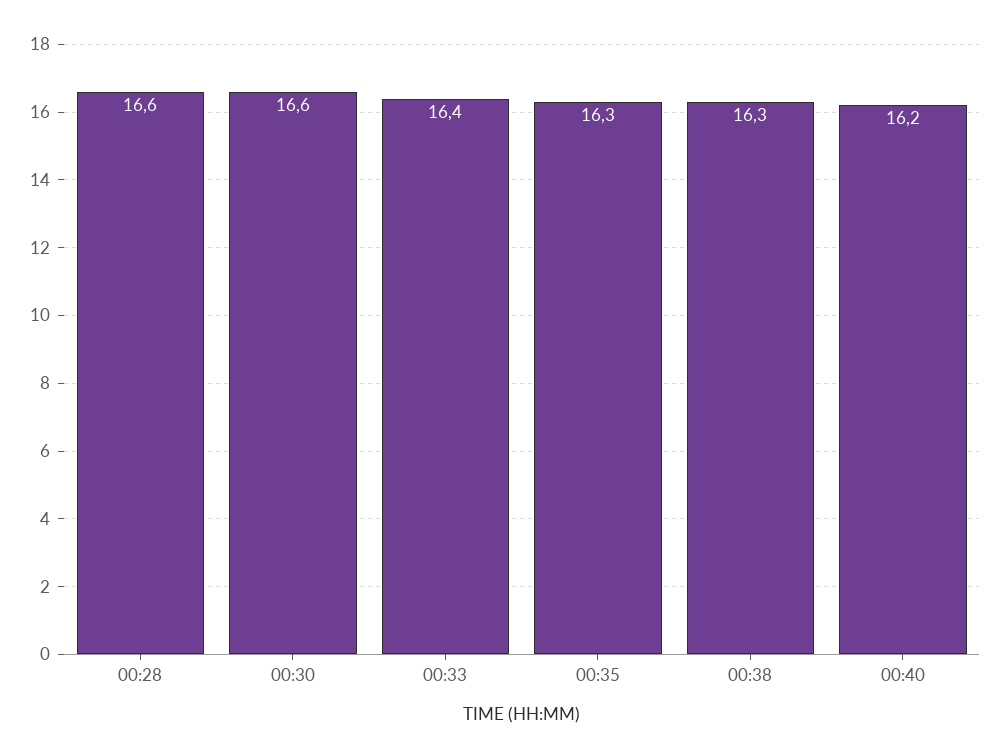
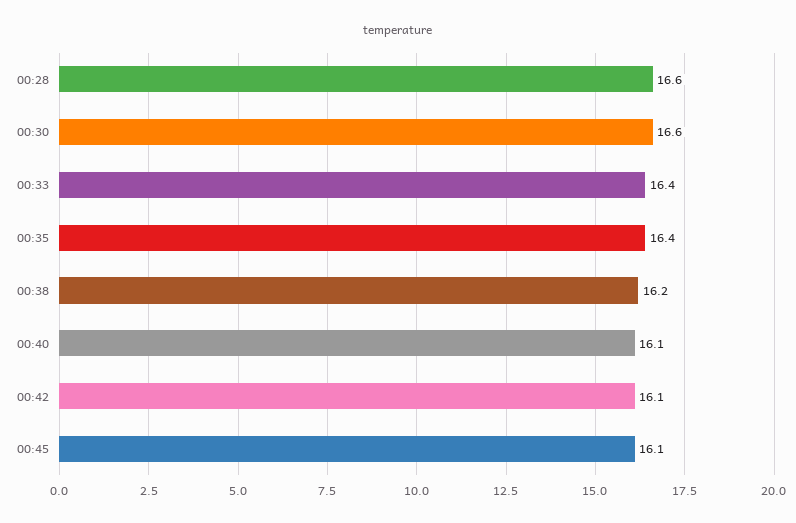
00:35: 16.3 -> 16.4
00:38: 16.3 -> 16.2
00:40: 16.2 -> 16.1
00:42: none -> 16.1
00:45: none -> 16.1

